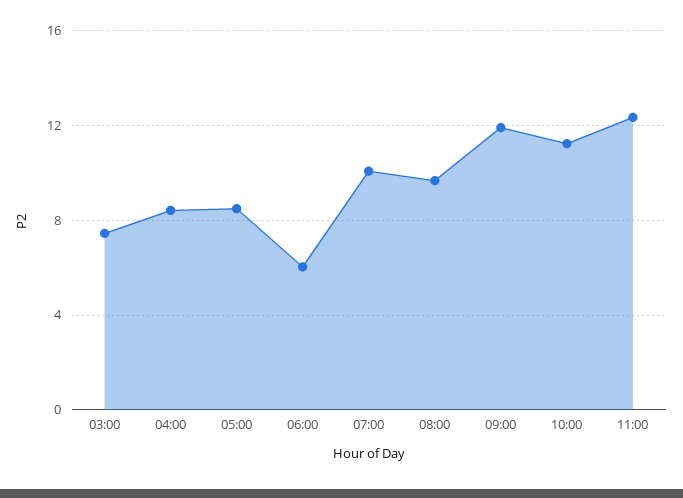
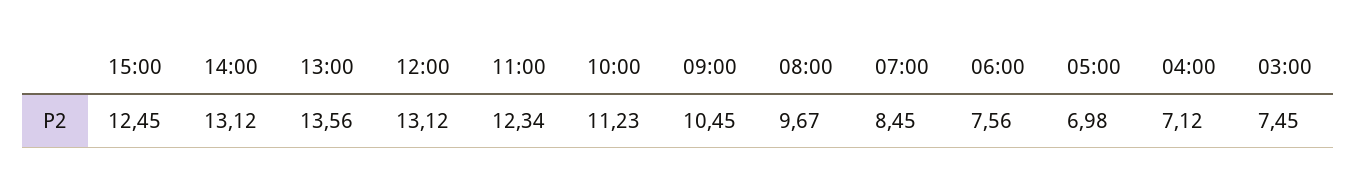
04:00: 8.5 -> 7.12
05:00: 8.5 -> 6.98
06:00: 6 -> 7.56
07:00: 10 -> 8.45
09:00: 12 -> 10.45
15:00: none -> 12.45
14:00: none -> 13.12
13:00: none -> 13.56
12:00: none -> 13.12

